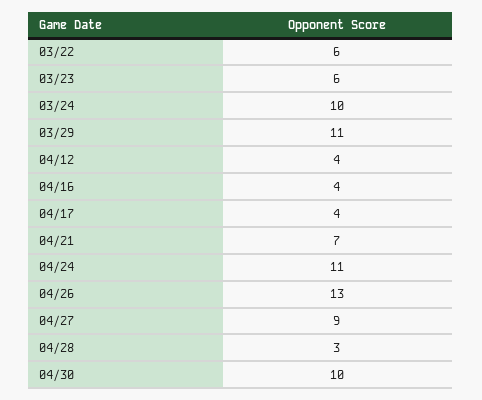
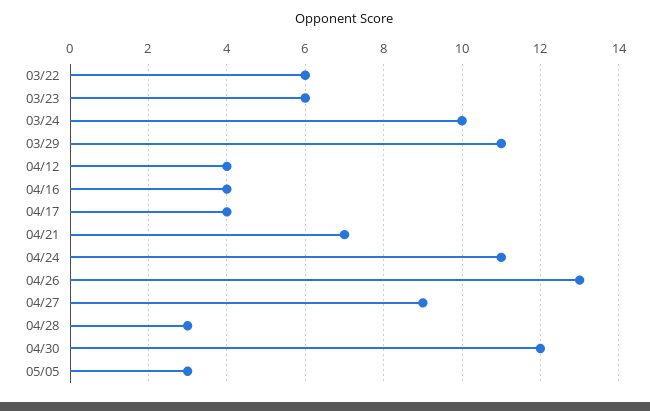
04/30: 10 -> 12
05/05: none -> 3

